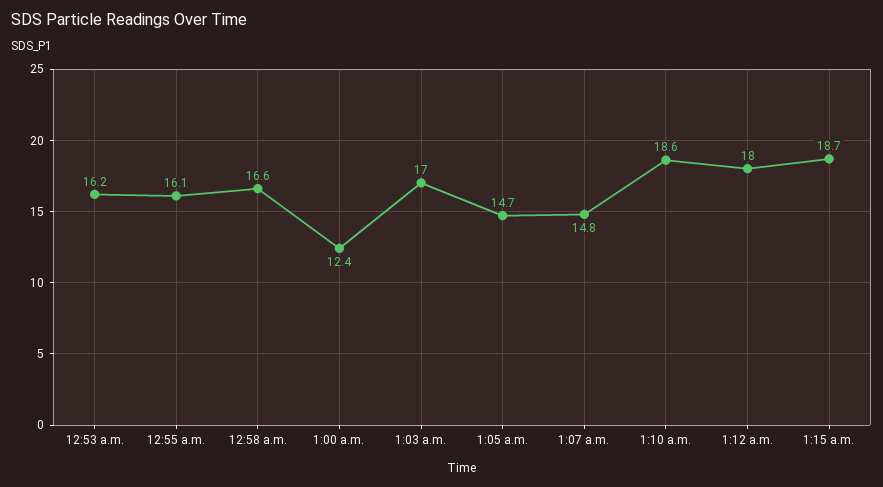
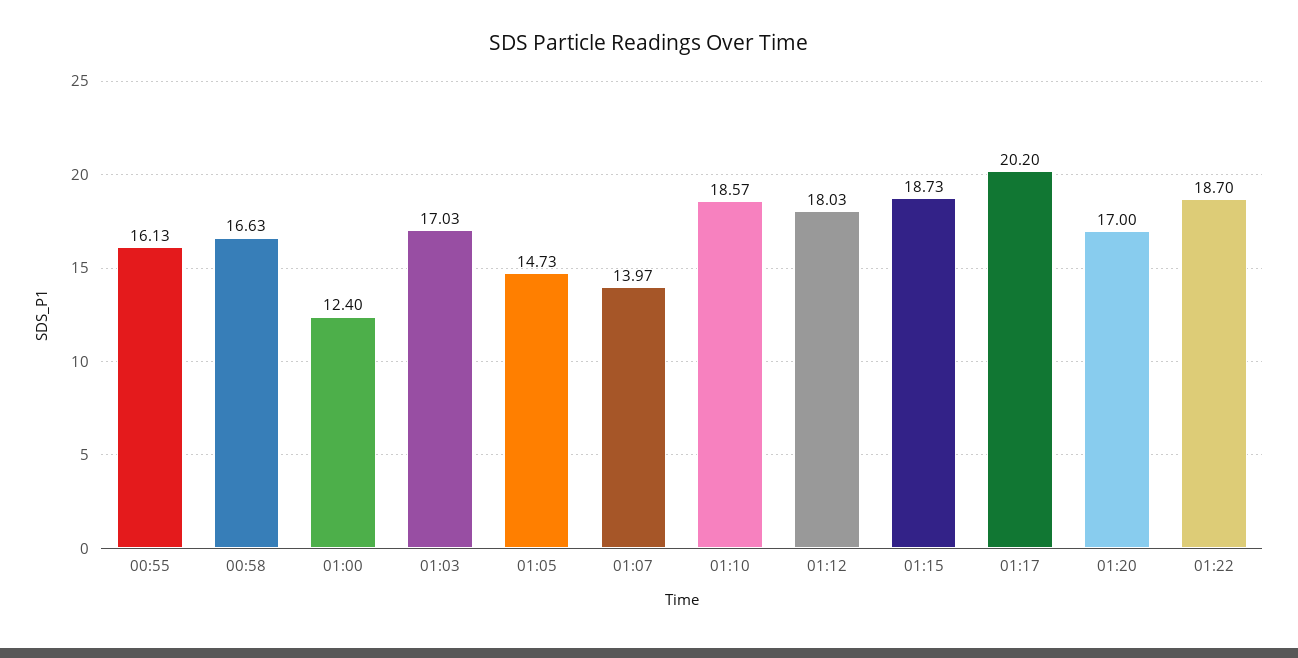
12:53 a.m.: 16.2 -> none
1:07 a.m.: 14.8 -> 13.97
01:17: none -> 20.2
01:20: none -> 17
01:22: none -> 18.7

